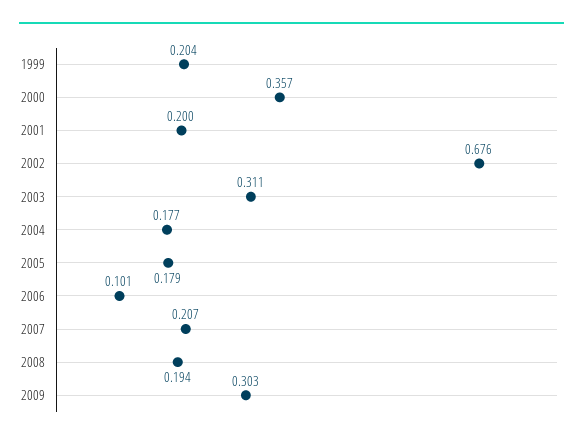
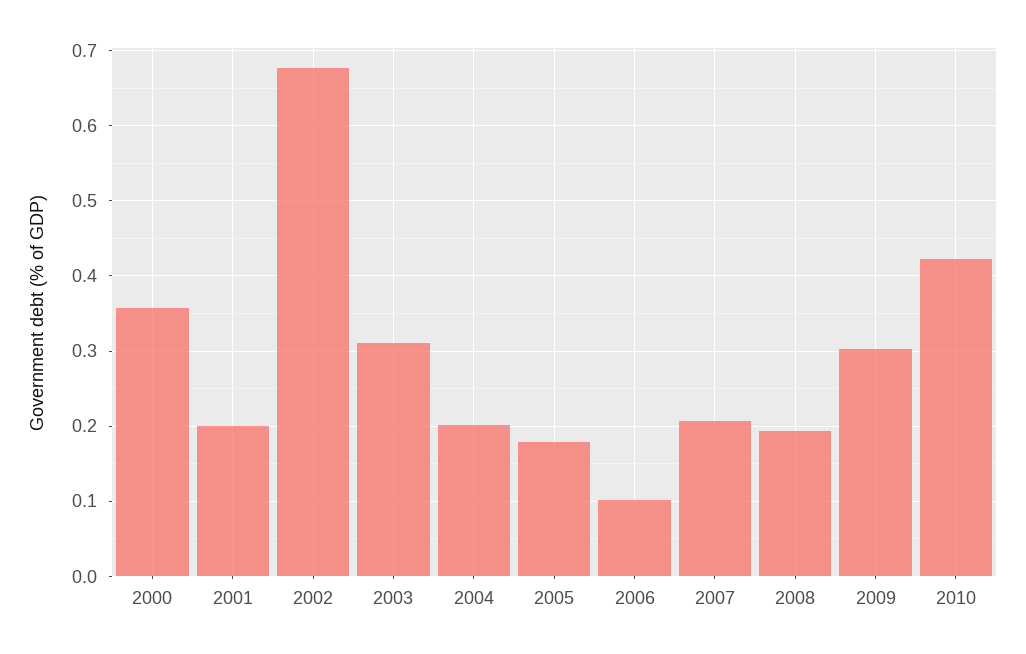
1999: 0.204 -> none
2004: 0.177 -> 0.2
2010: none -> 0.42

